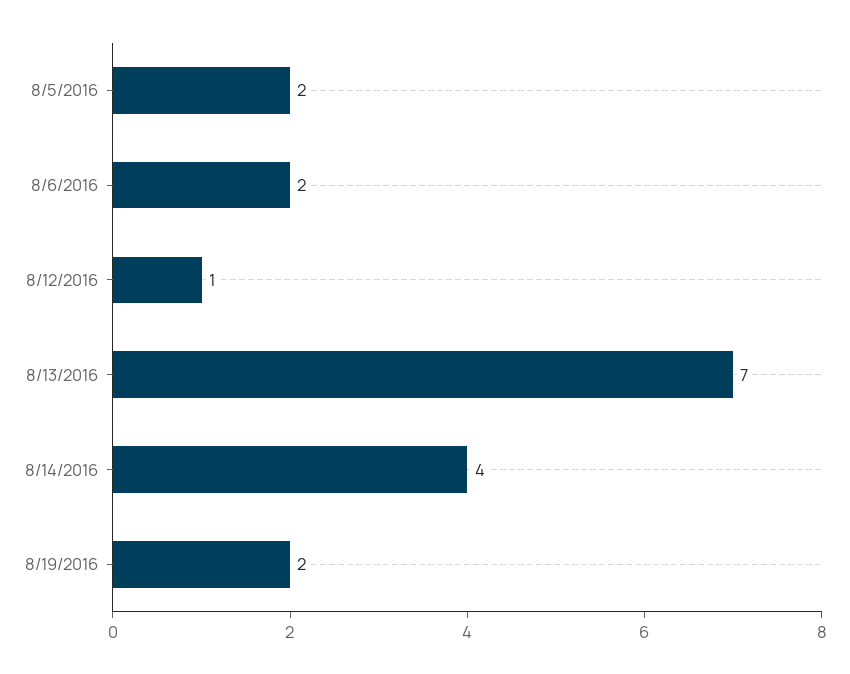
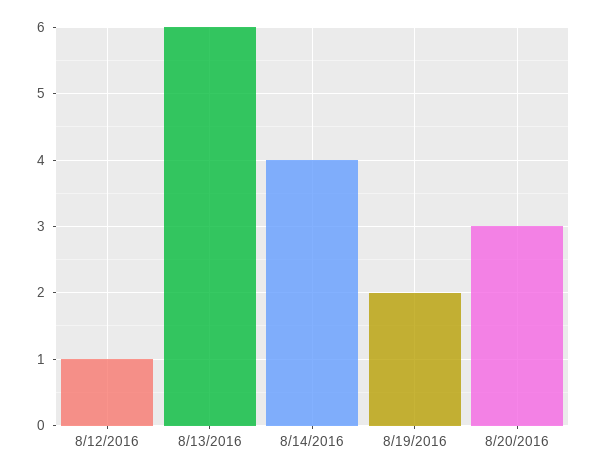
8/5/2016: 2 -> none
8/6/2016: 2 -> none
8/13/2016: 7 -> 6
8/20/2016: none -> 3

